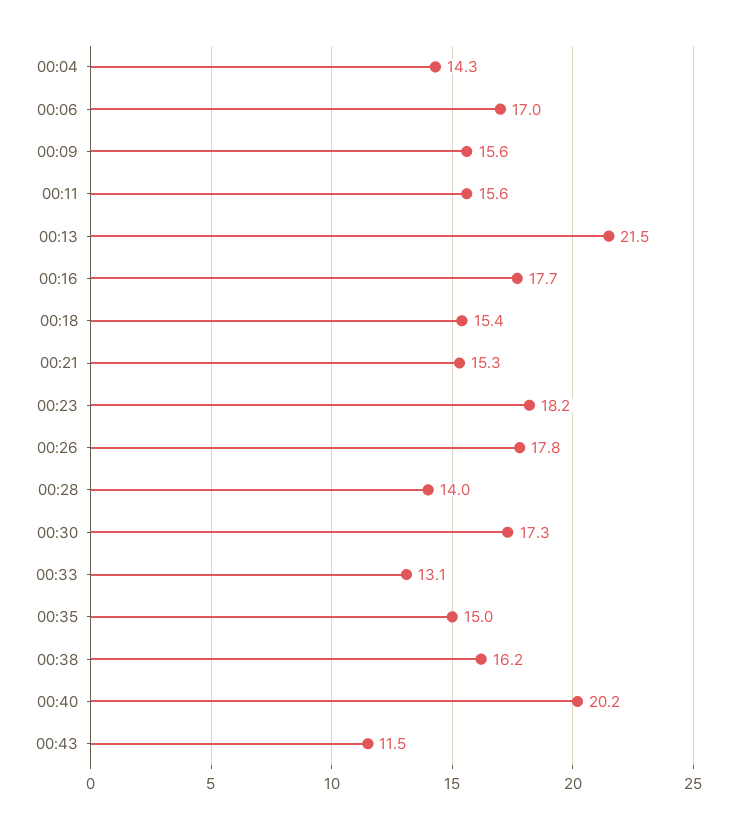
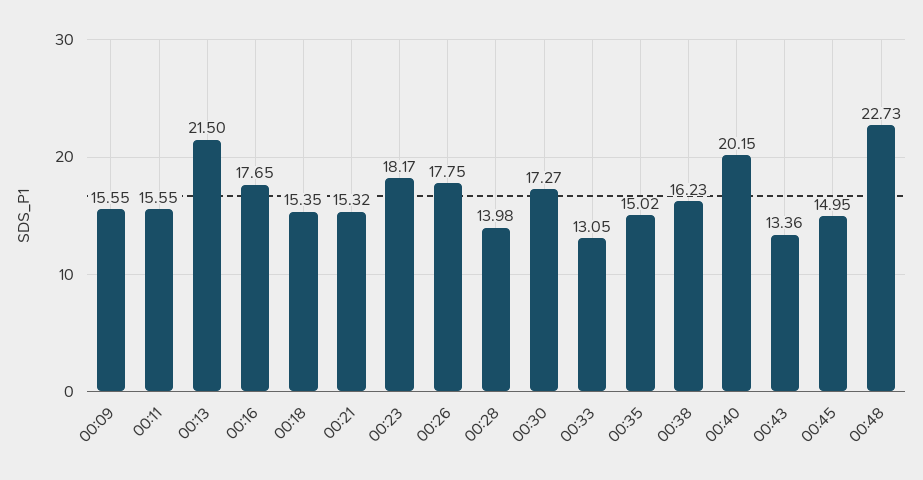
00:04: 14.3 -> none
00:06: 17 -> none
00:43: 11.5 -> 13.36
00:45: none -> 14.95
00:48: none -> 22.73

